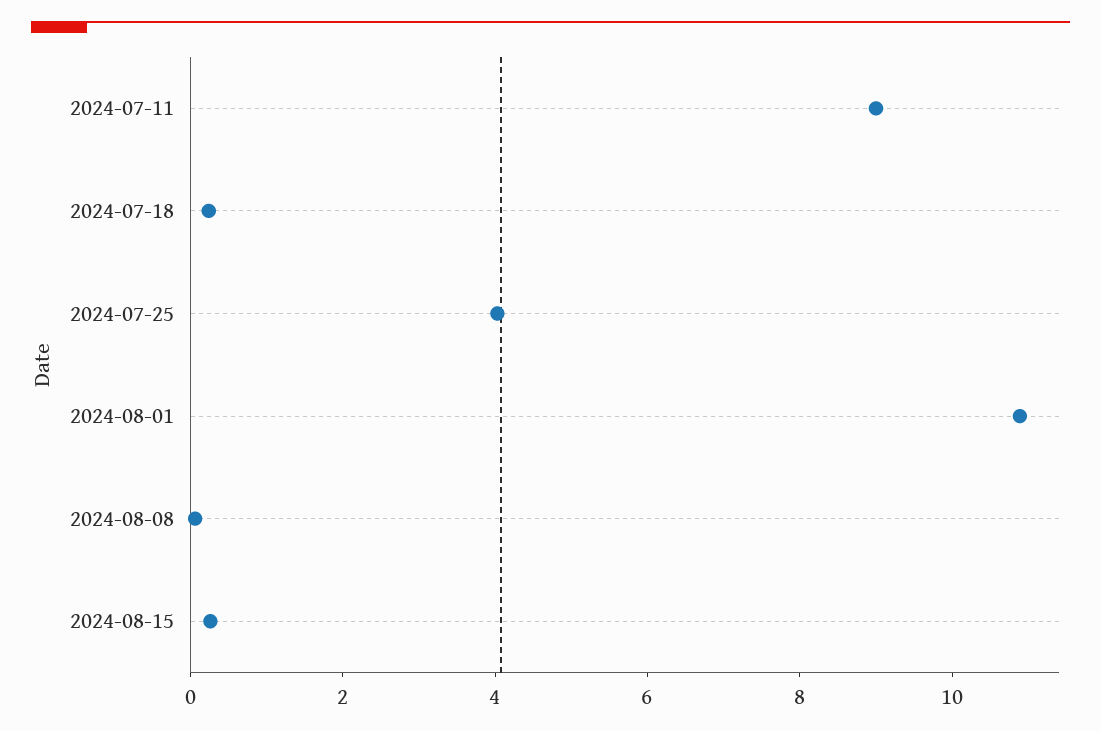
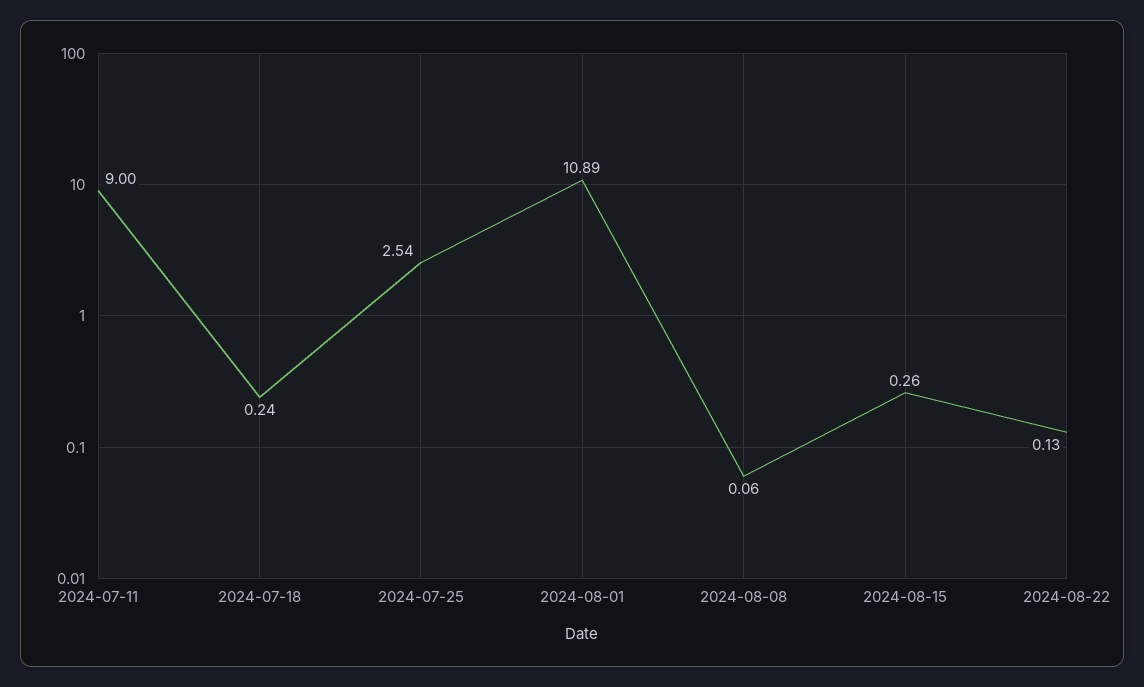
2024-07-25: 4 -> 2.54
2024-08-22: none -> 0.13

